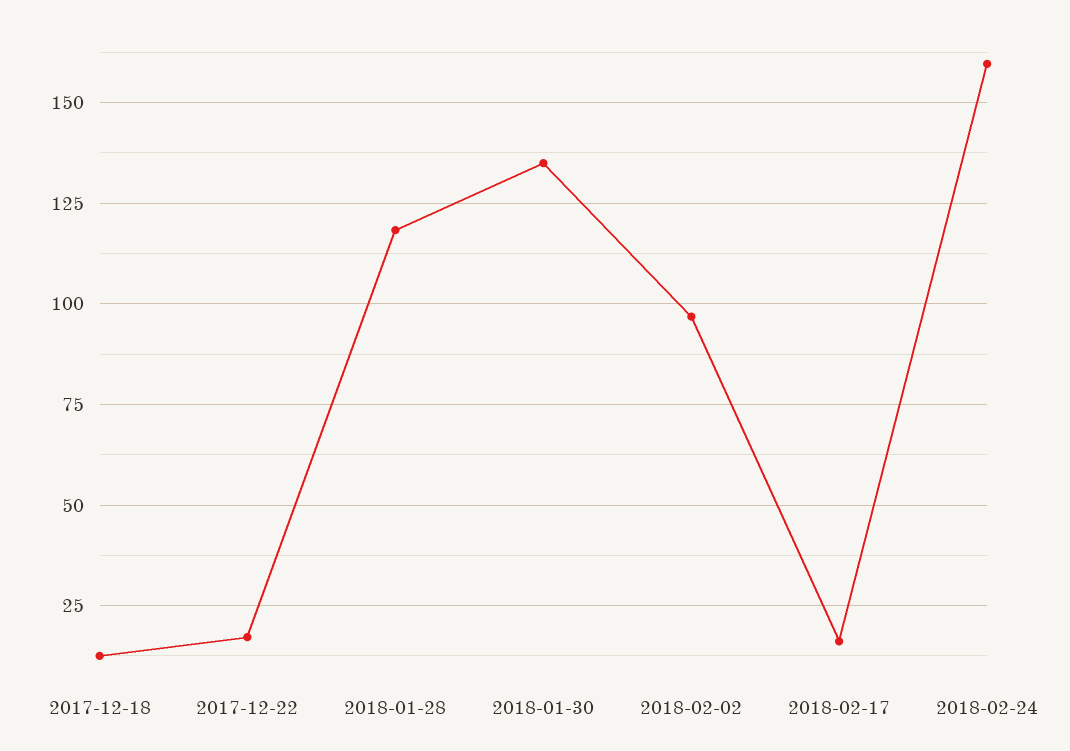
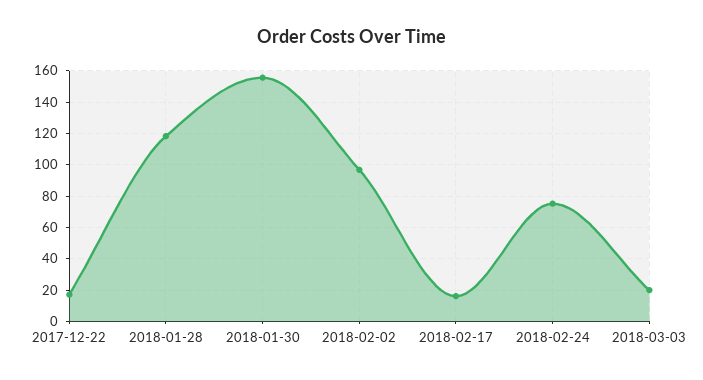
2017-12-18: 12.5 -> none
2018-01-30: 135 -> 155
2018-02-24: 160 -> 75
2018-03-03: none -> 20

